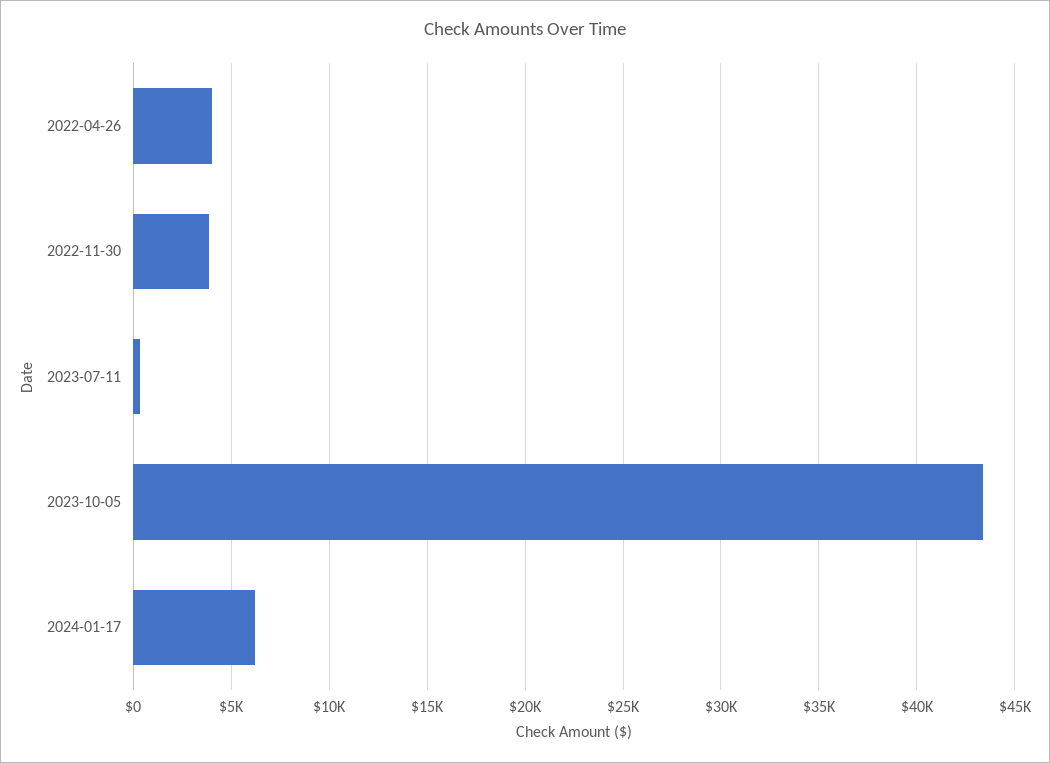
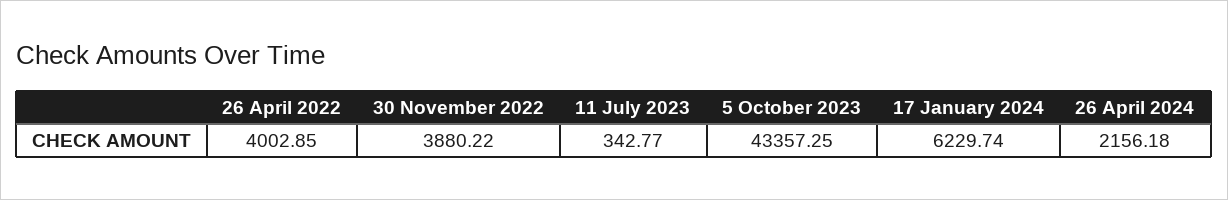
26 April 2024: none -> 2156.18

